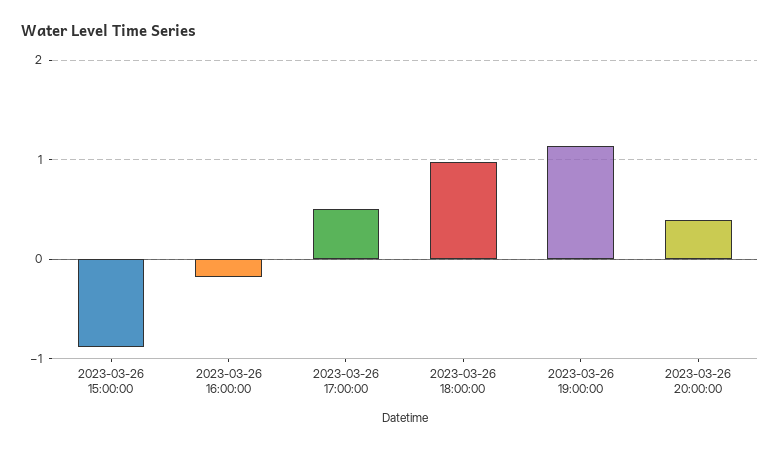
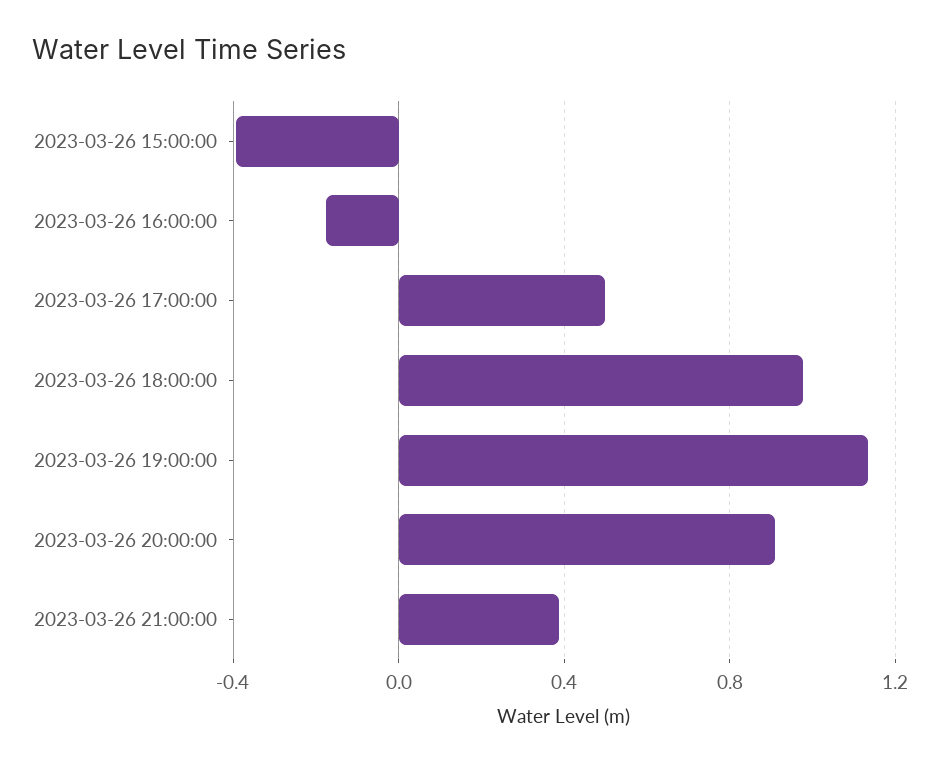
2023-03-26 15:00:00: -0.9 -> -0.4
2023-03-26 20:00:00: 0.4 -> 0.9
2023-03-26 21:00:00: none -> 0.4

